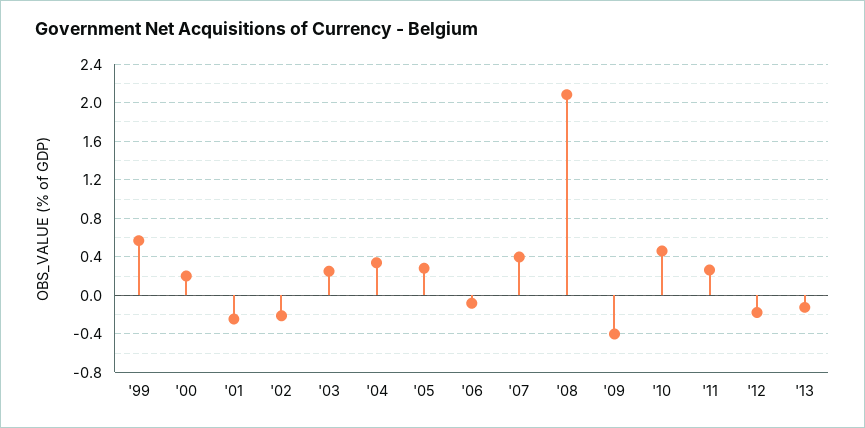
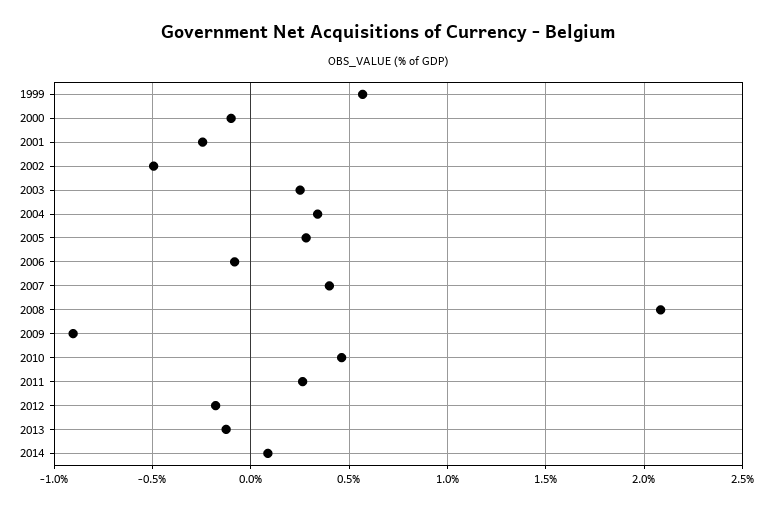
'00: 0.2 -> -0.1
'02: -0.2 -> -0.5
'09: -0.4 -> -0.9
2014: none -> 0.1

